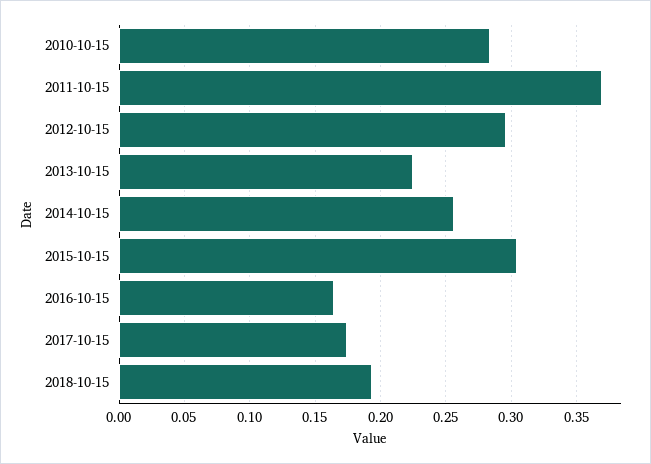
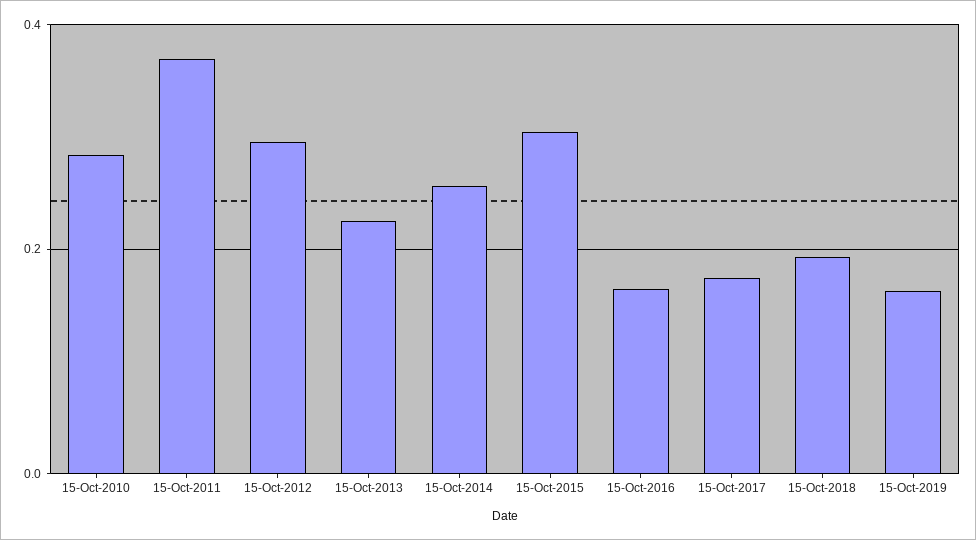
15-Oct-2019: none -> 0.16

